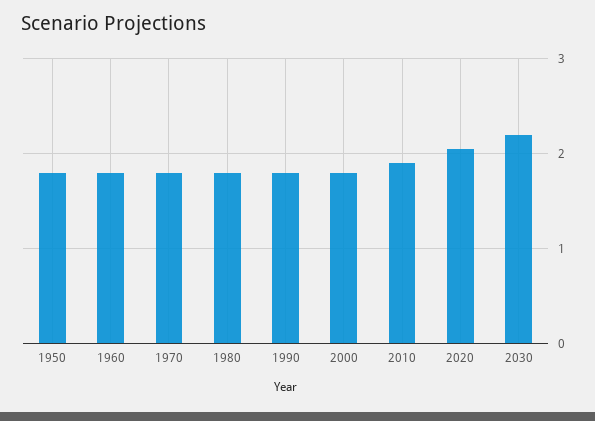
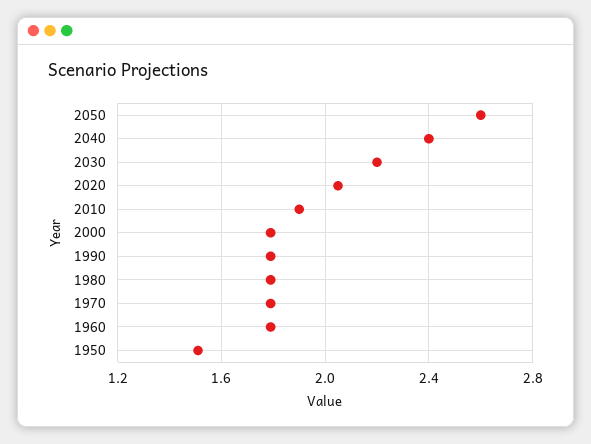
1950: 1.8 -> 1.5
2050: none -> 2.6
2040: none -> 2.4

